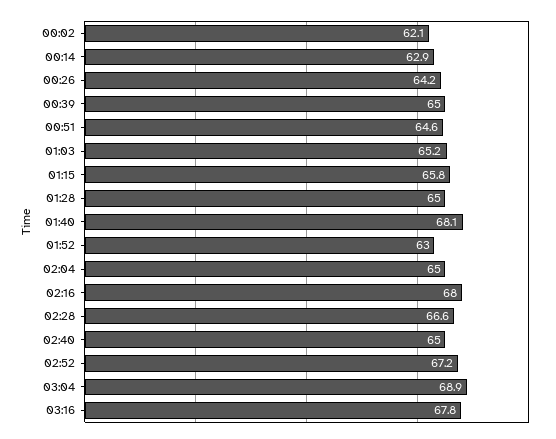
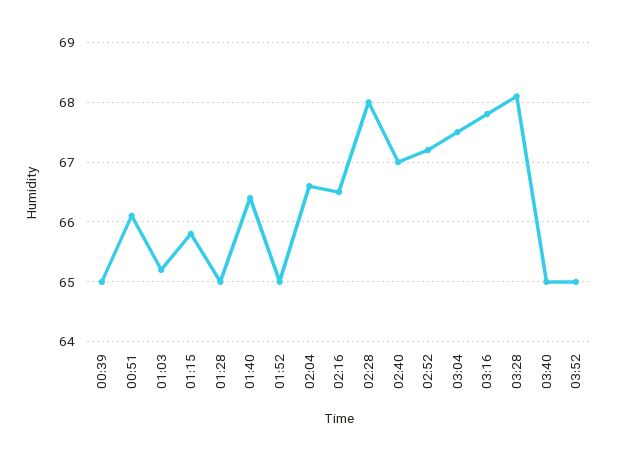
00:02: 62.1 -> none
00:14: 62.9 -> none
00:26: 64.2 -> none
00:51: 64.6 -> 66
01:40: 68.1 -> 66.5
01:52: 63 -> 65
02:04: 65 -> 66.5
02:16: 68 -> 66.5
02:28: 66.6 -> 68
02:40: 65 -> 67
03:04: 68.9 -> 67.5
03:28: none -> 68
03:40: none -> 65
03:52: none -> 65

